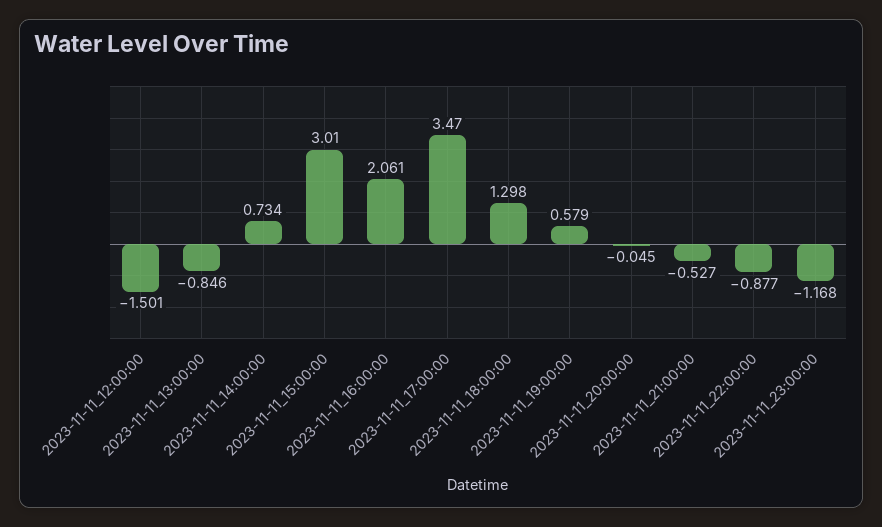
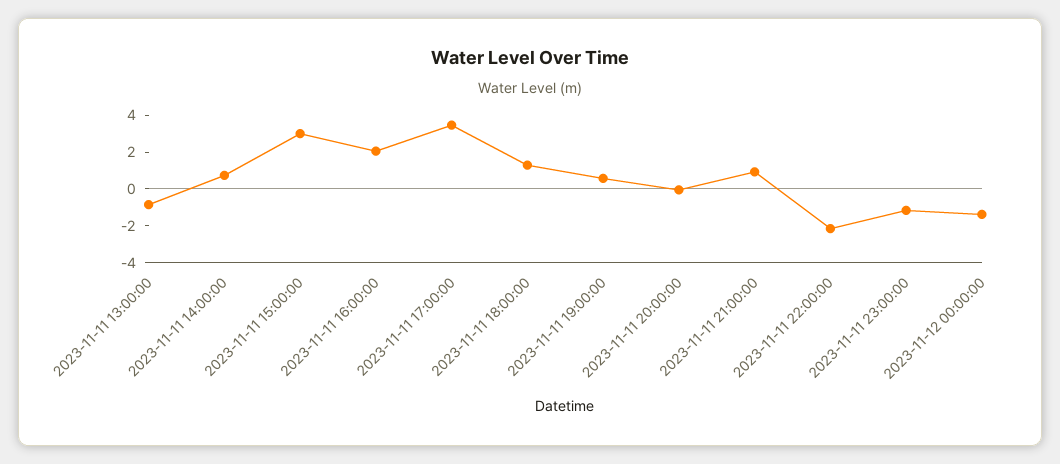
2023-11-11_12:00:00: -1.501 -> none
2023-11-11_21:00:00: -0.527 -> 1
2023-11-11_22:00:00: -0.877 -> -2
2023-11-12 00:00:00: none -> -1.5

